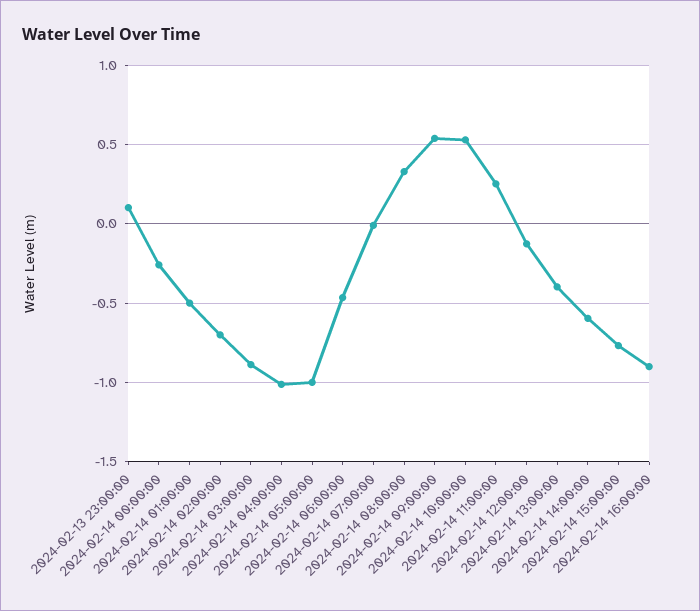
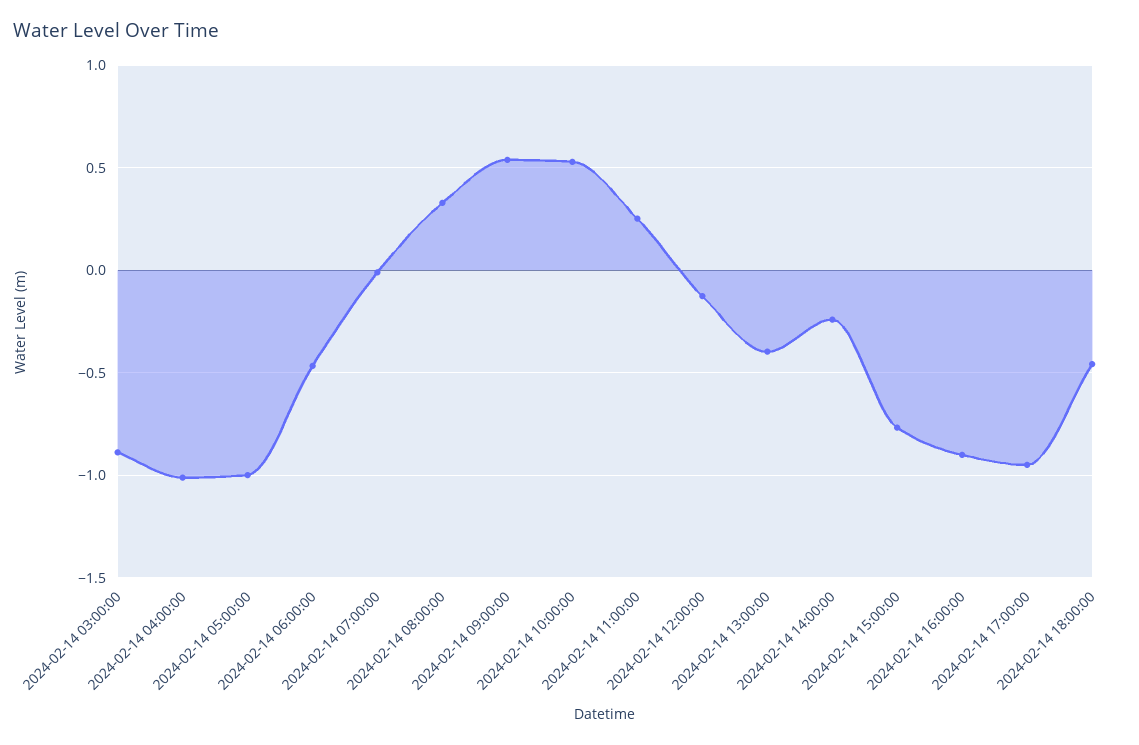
2024-02-13 23:00:00: 0.1 -> none
2024-02-14 00:00:00: -0.25 -> none
2024-02-14 01:00:00: -0.5 -> none
2024-02-14 02:00:00: -0.7 -> none
2024-02-14 14:00:00: -0.6 -> -0.25
2024-02-14 17:00:00: none -> -0.95
2024-02-14 18:00:00: none -> -0.45

